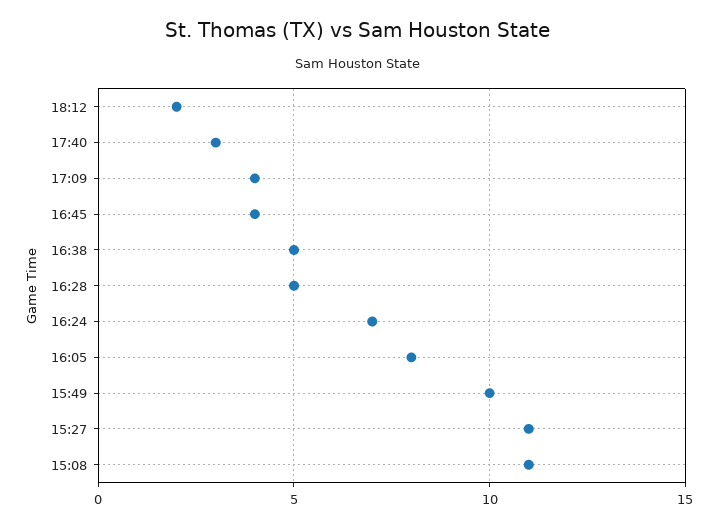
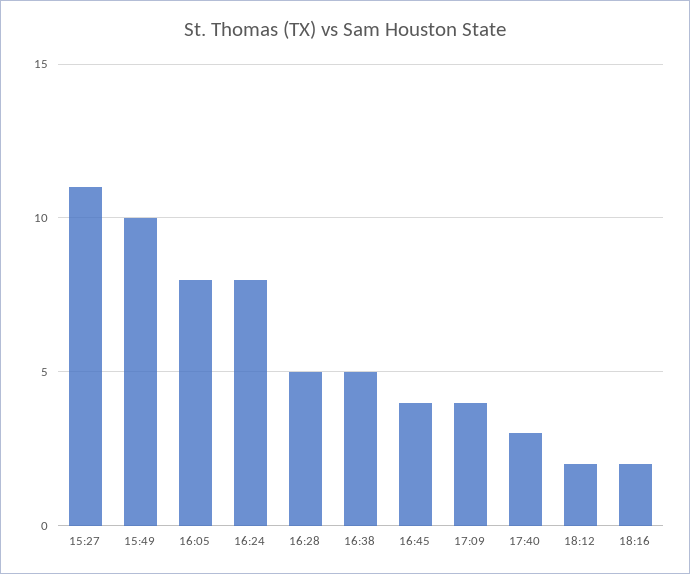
16:24: 7 -> 8
15:08: 11 -> none
18:16: none -> 2

